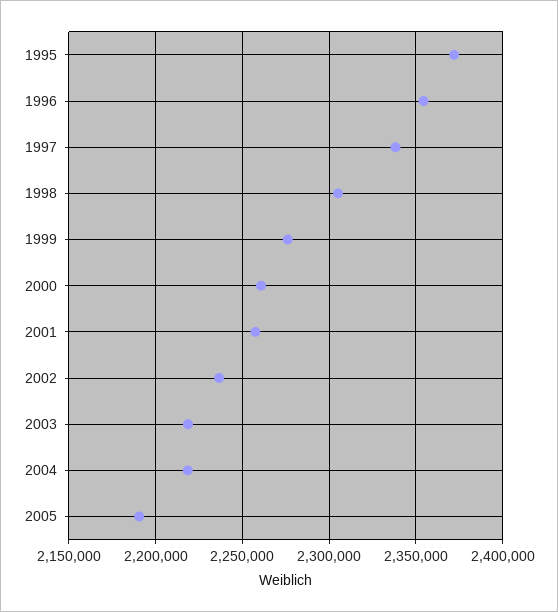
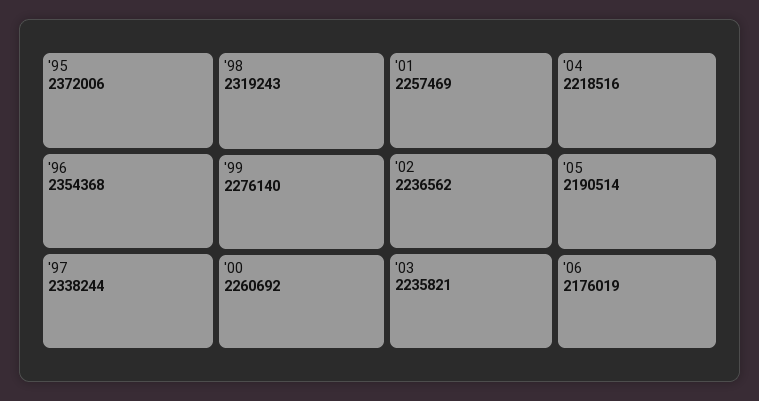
1998: 2305000 -> 2319243
2003: 2220000 -> 2235821
'06: none -> 2176019

